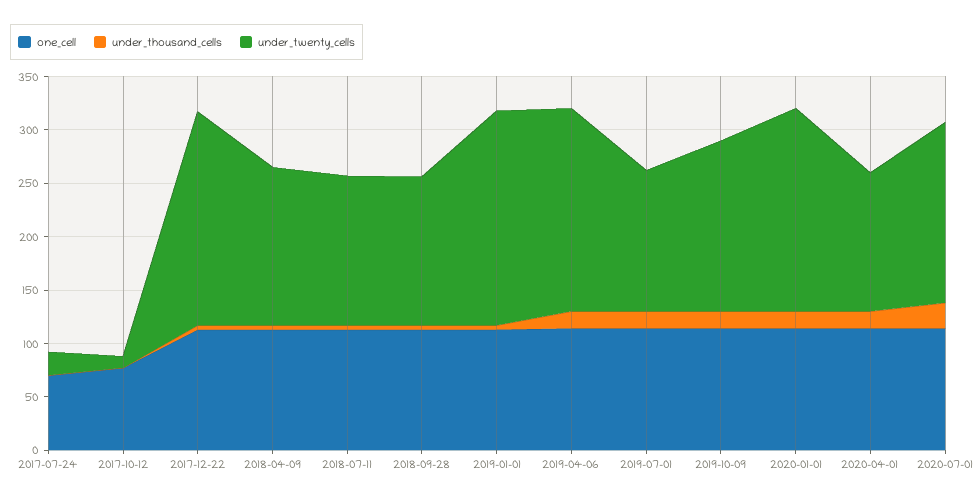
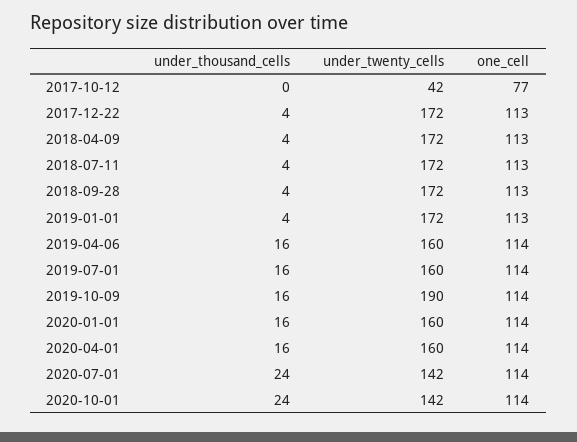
one_cell, 2017-07-24: 70 -> none
under_thousand_cells, 2017-07-24: 0 -> none
under_twenty_cells, 2017-07-24: 20 -> none
under_twenty_cells, 2017-10-12: 10 -> 42
under_twenty_cells, 2017-12-22: 200 -> 172
under_twenty_cells, 2018-04-09: 150 -> 172
under_twenty_cells, 2018-07-11: 140 -> 172
under_twenty_cells, 2018-09-28: 140 -> 172
under_twenty_cells, 2019-01-01: 200 -> 172
under_twenty_cells, 2019-04-06: 190 -> 160
under_twenty_cells, 2019-07-01: 130 -> 160
under_twenty_cells, 2019-10-09: 160 -> 190
under_twenty_cells, 2020-01-01: 190 -> 160
under_twenty_cells, 2020-04-01: 130 -> 160
under_twenty_cells, 2020-07-01: 170 -> 142
under_thousand_cells, 2020-10-01: none -> 24
under_twenty_cells, 2020-10-01: none -> 142
one_cell, 2020-10-01: none -> 114

